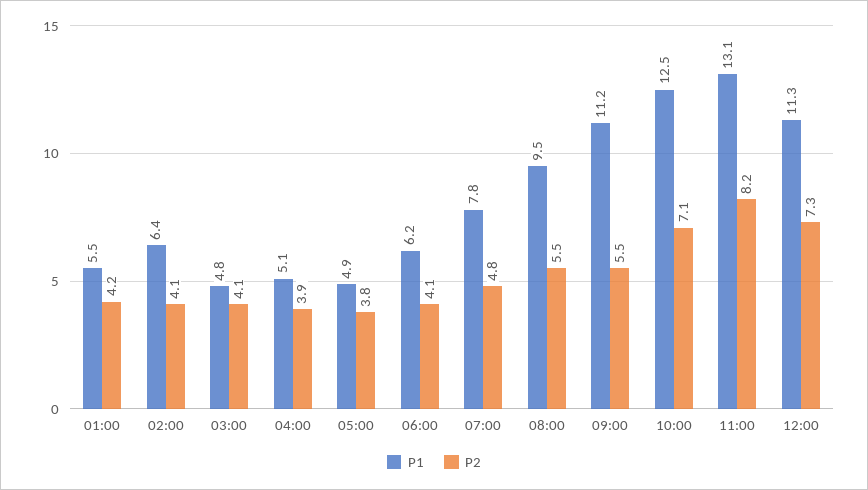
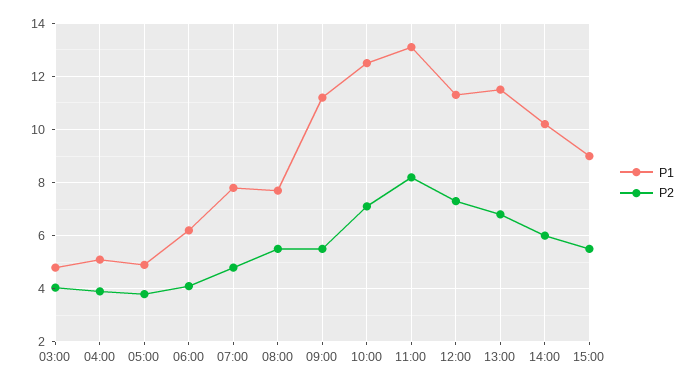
P1, 01:00: 5.5 -> none
P2, 01:00: 4.2 -> none
P1, 02:00: 6.4 -> none
P2, 02:00: 4.1 -> none
P1, 08:00: 9.5 -> 7.75
P1, 13:00: none -> 11.5
P2, 13:00: none -> 6.75
P1, 14:00: none -> 10.25
P2, 14:00: none -> 6
P1, 15:00: none -> 9
P2, 15:00: none -> 5.5

